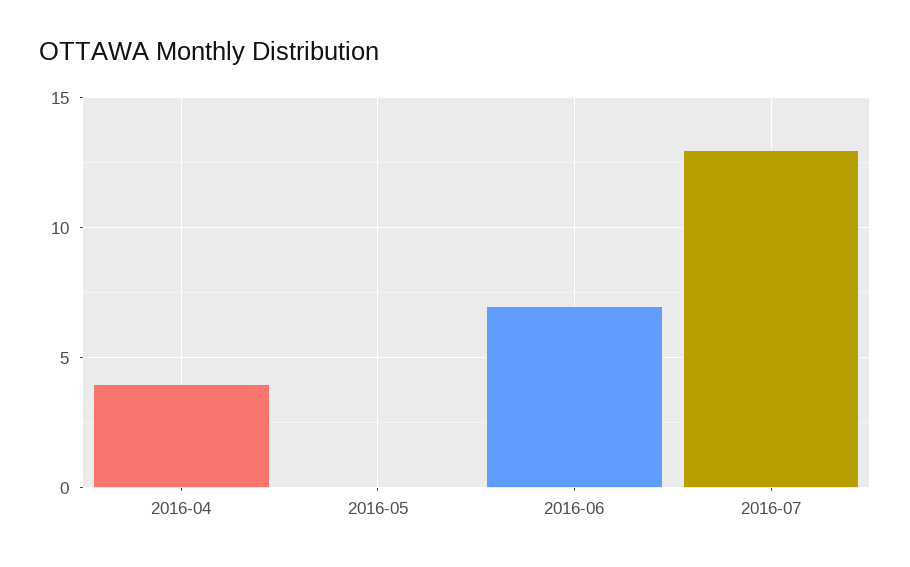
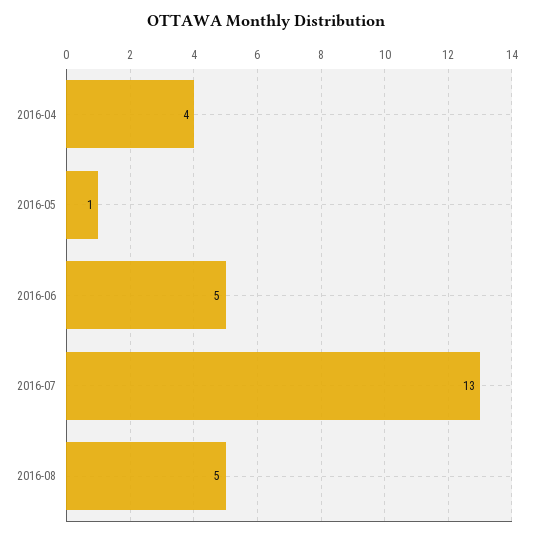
2016-05: 0 -> 1
2016-06: 7 -> 5
2016-08: none -> 5

